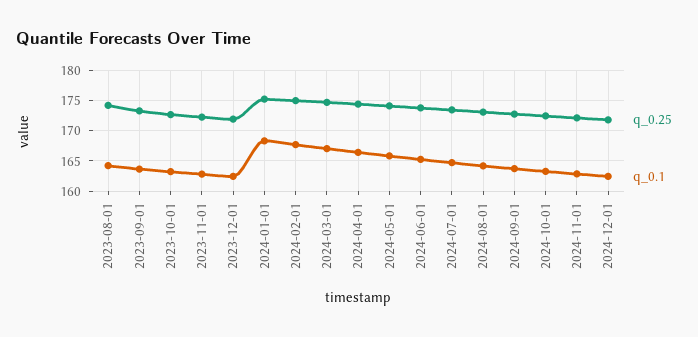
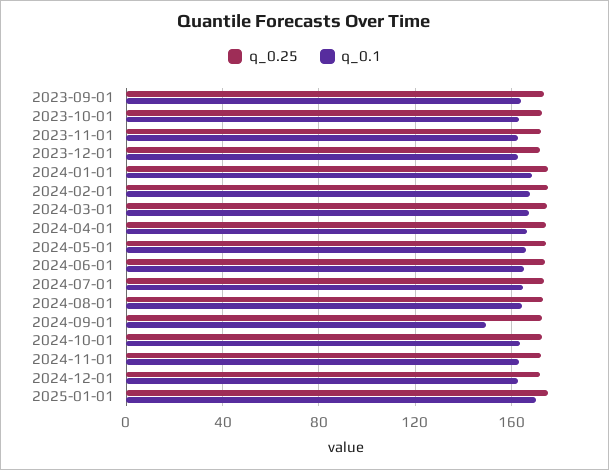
q_0.25, 2023-08-01: 174 -> none
q_0.1, 2023-08-01: 164 -> none
q_0.1, 2024-09-01: 164 -> 150
q_0.25, 2025-01-01: none -> 175
q_0.1, 2025-01-01: none -> 170

